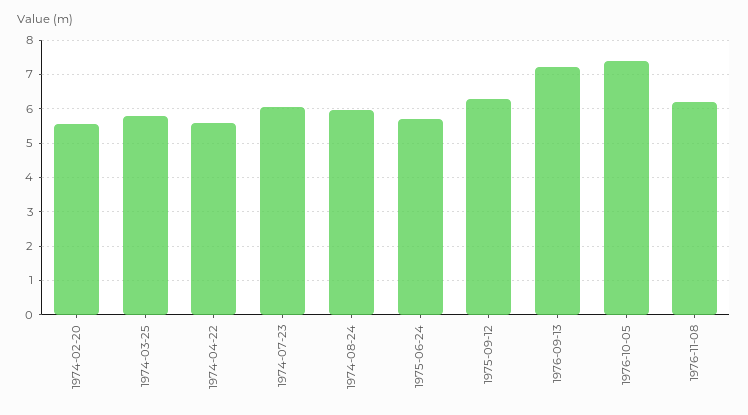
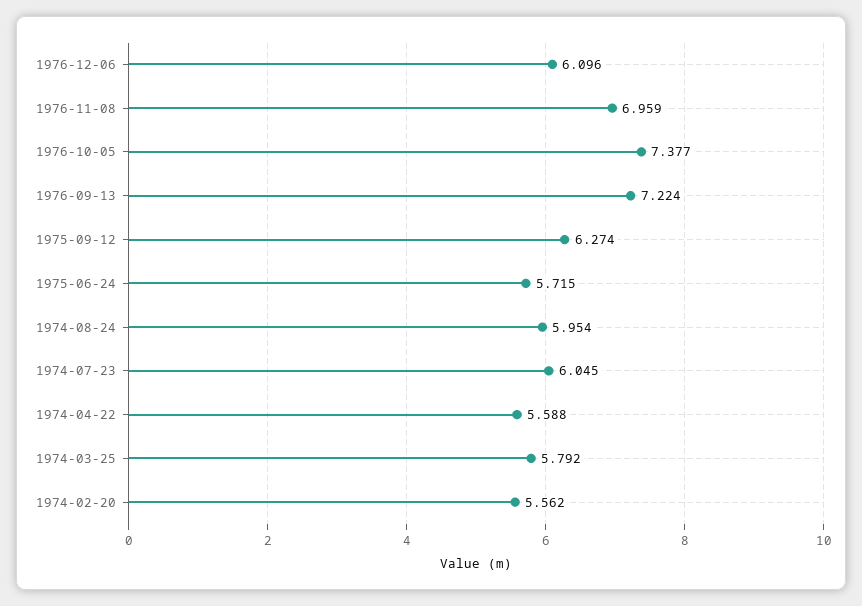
1976-11-08: 6.2 -> 6.959
1976-12-06: none -> 6.096

